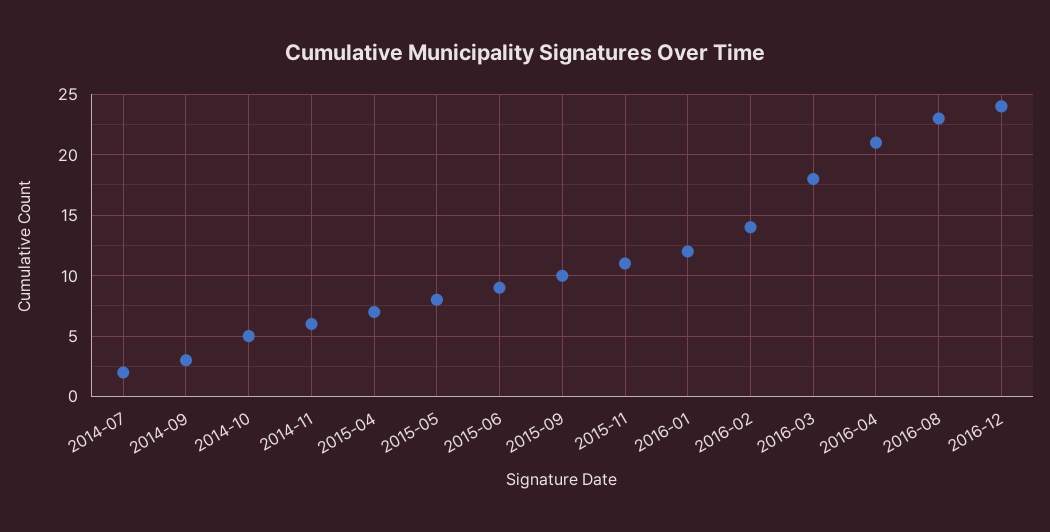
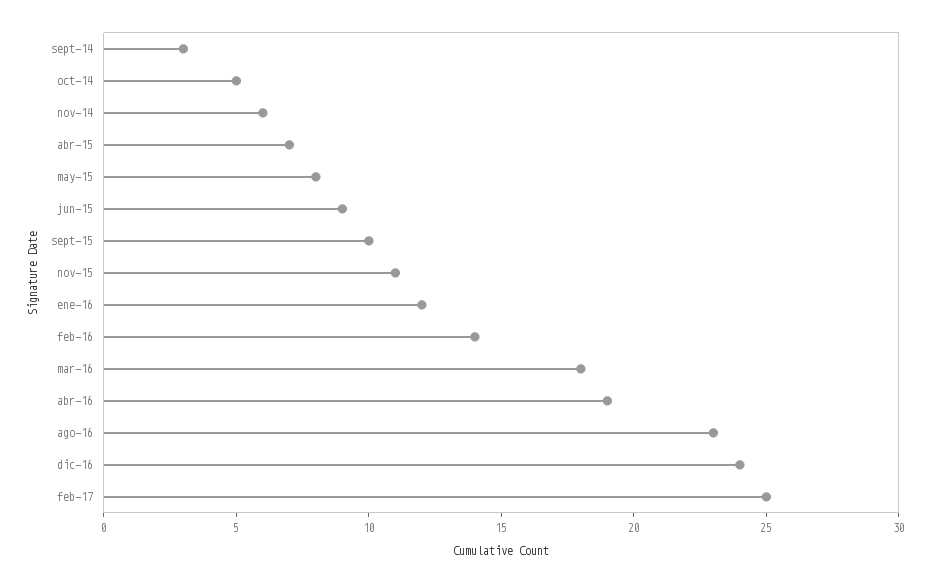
2014-07: 2 -> none
2016-04: 21 -> 19
feb-17: none -> 25

